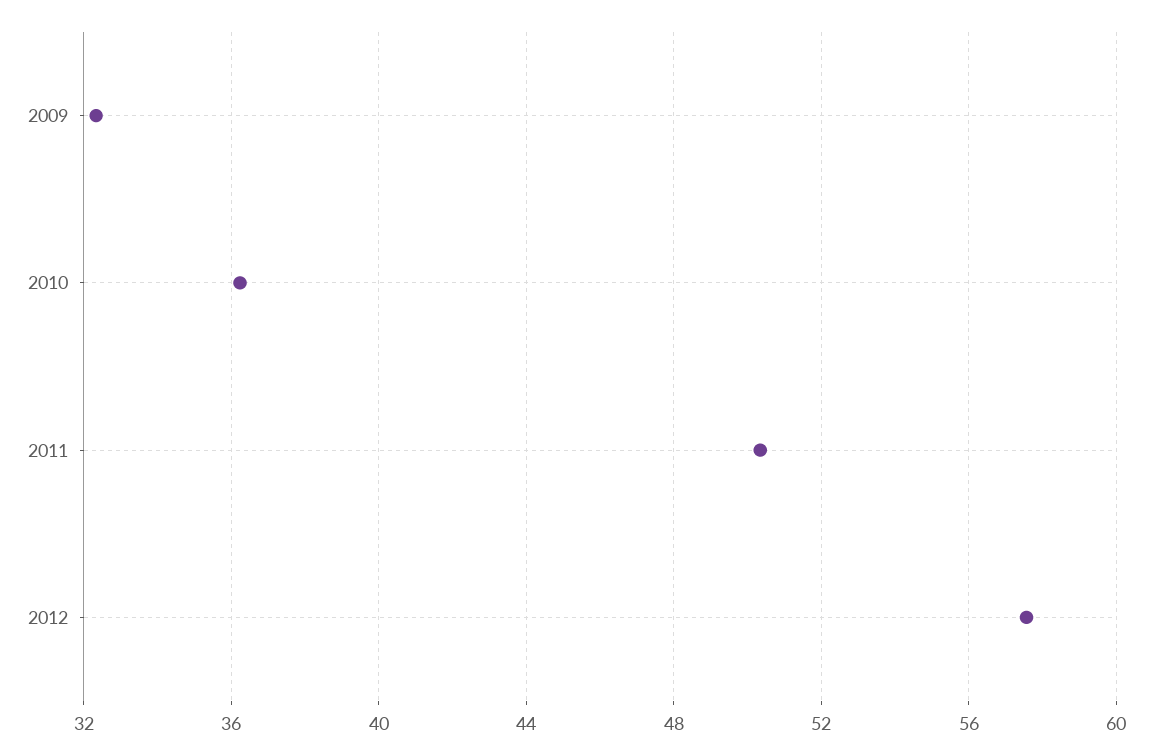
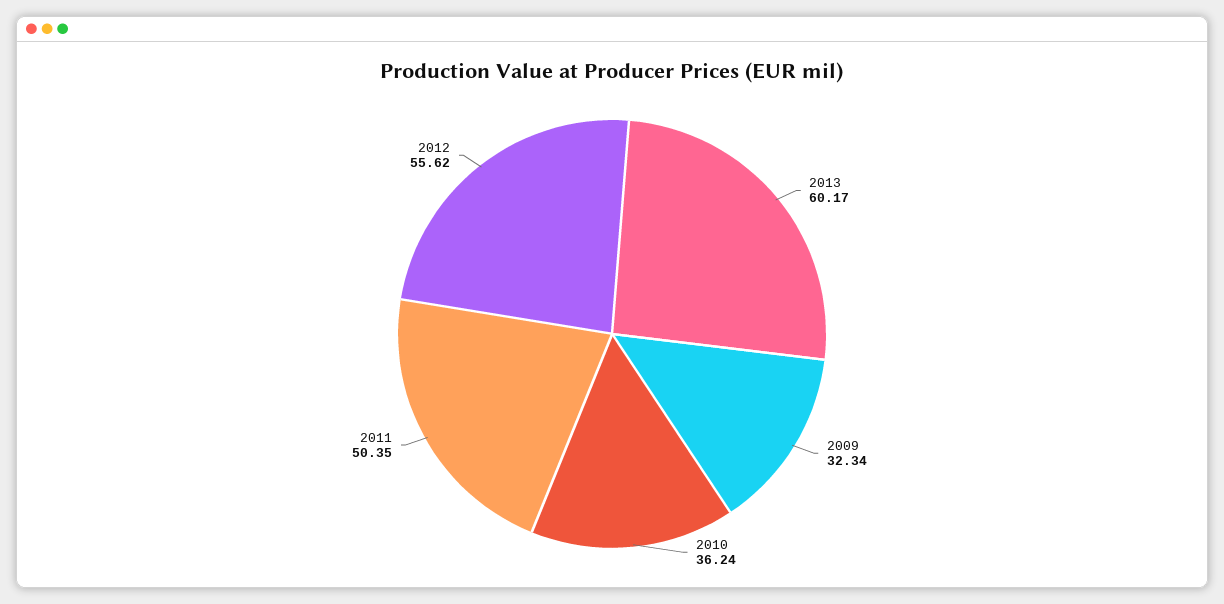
2012: 57.5 -> 55.62
2013: none -> 60.17

